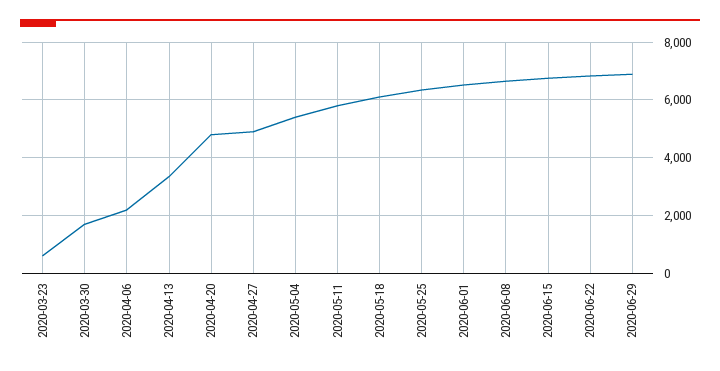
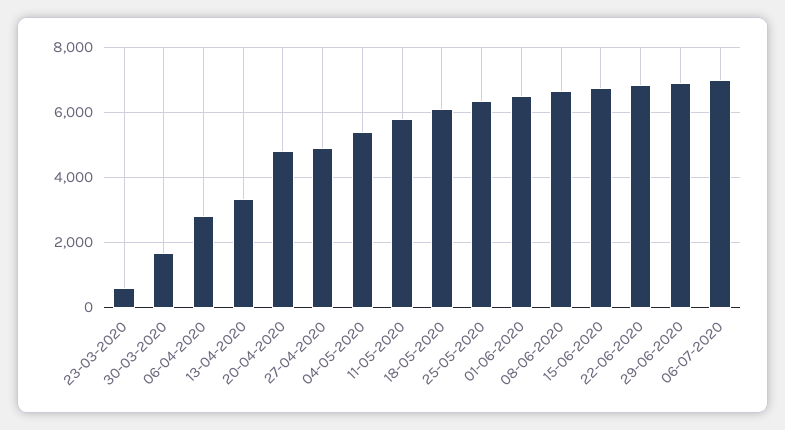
2020-04-06: 2250 -> 2800
06-07-2020: none -> 7000

